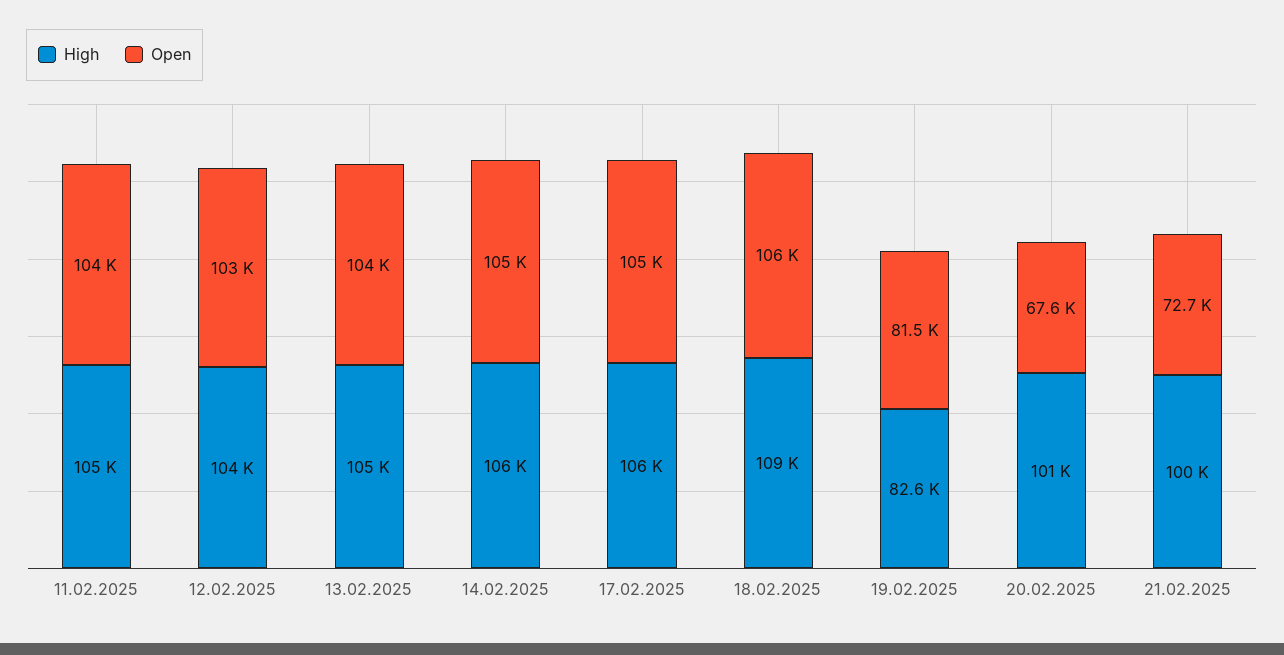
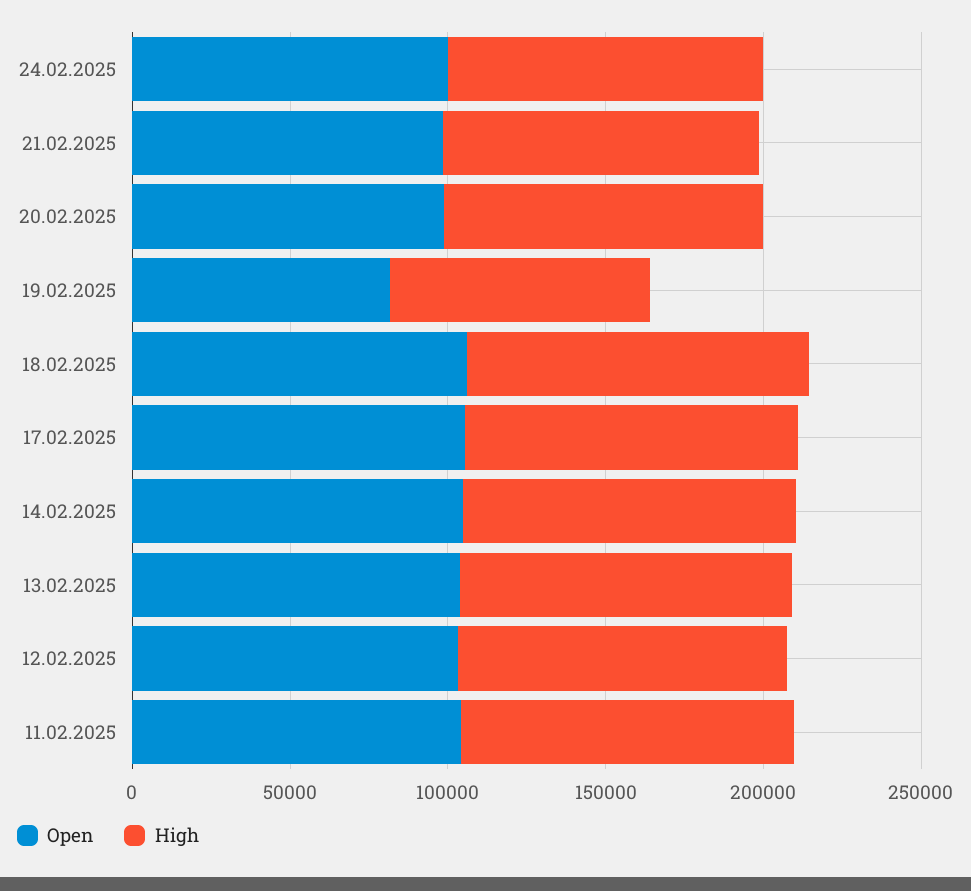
Open, 20.02.2025: 67600 -> 100000
Open, 21.02.2025: 72700 -> 100000
Open, 24.02.2025: none -> 100000
High, 24.02.2025: none -> 100000

